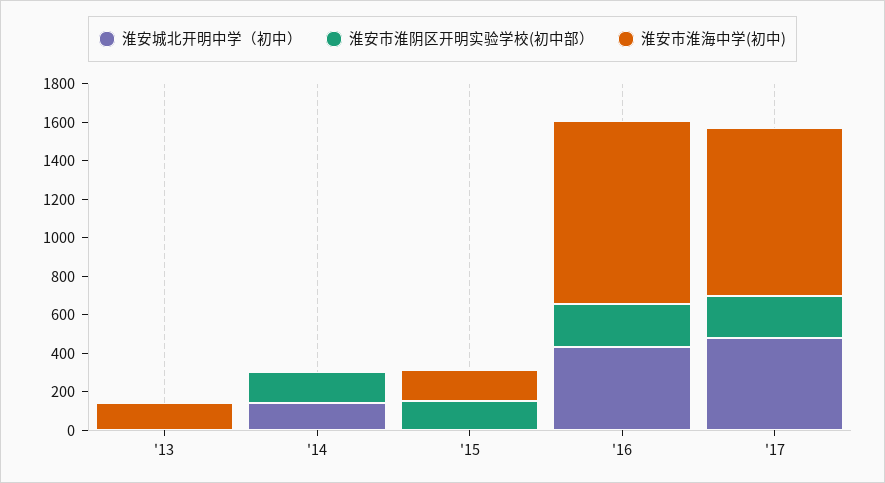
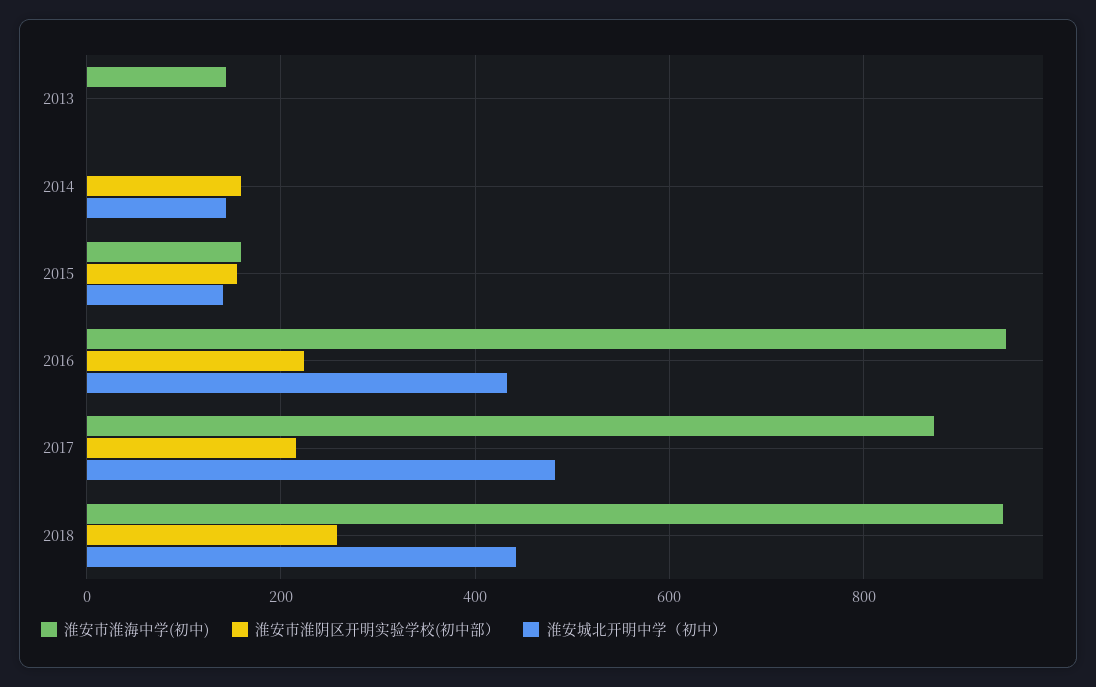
淮安城北开明中学（初中）, '15: 0 -> 140
淮安市淮海中学(初中), 2018: none -> 940
淮安市淮阴区开明实验学校(初中部）, 2018: none -> 260
淮安城北开明中学（初中）, 2018: none -> 440

